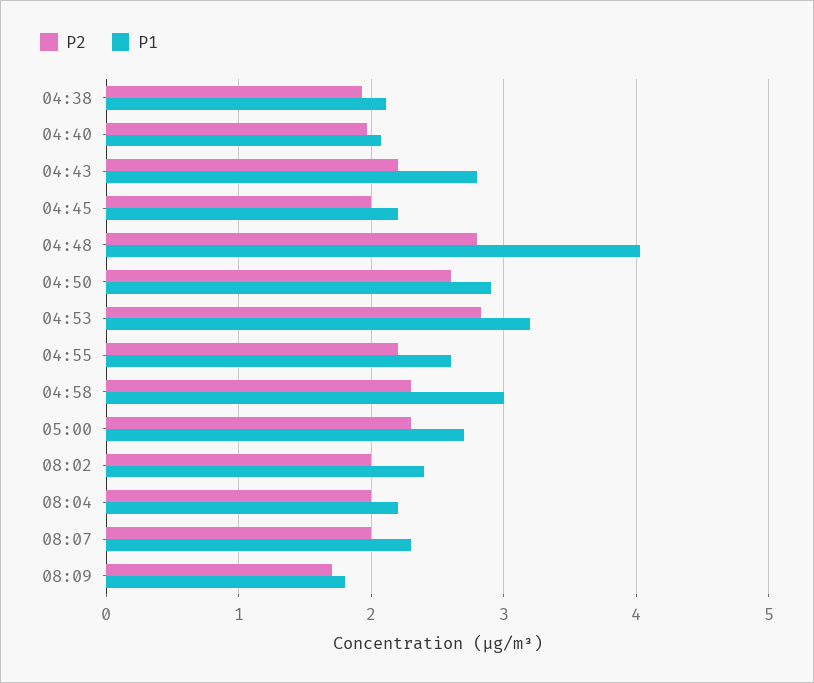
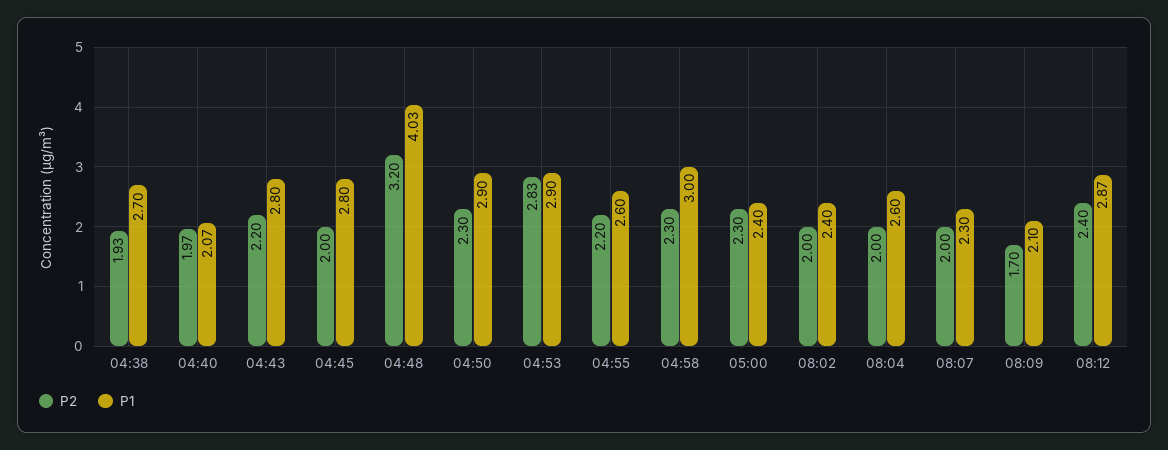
P1, 04:38: 2.1 -> 2.7
P1, 04:45: 2.2 -> 2.8
P2, 04:48: 2.8 -> 3.2
P2, 04:50: 2.6 -> 2.3
P1, 04:53: 3.2 -> 2.9
P1, 05:00: 2.7 -> 2.4
P1, 08:04: 2.2 -> 2.6
P1, 08:09: 1.8 -> 2.1
P2, 08:12: none -> 2.4
P1, 08:12: none -> 2.87

